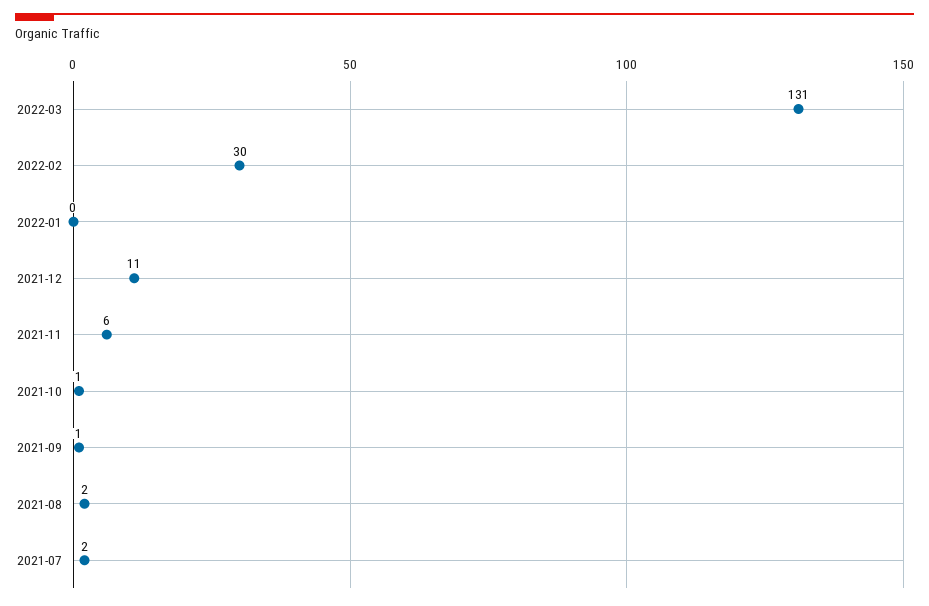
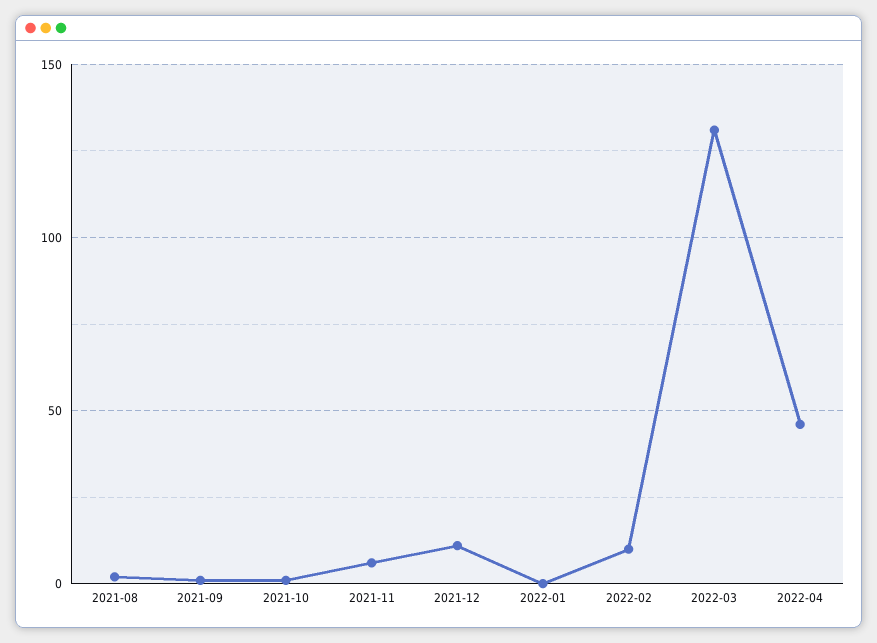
2022-02: 30 -> 10
2021-07: 2 -> none
2022-04: none -> 45

